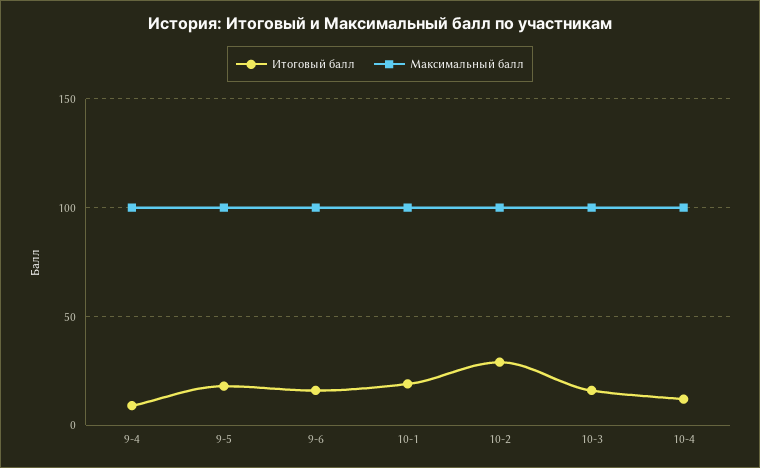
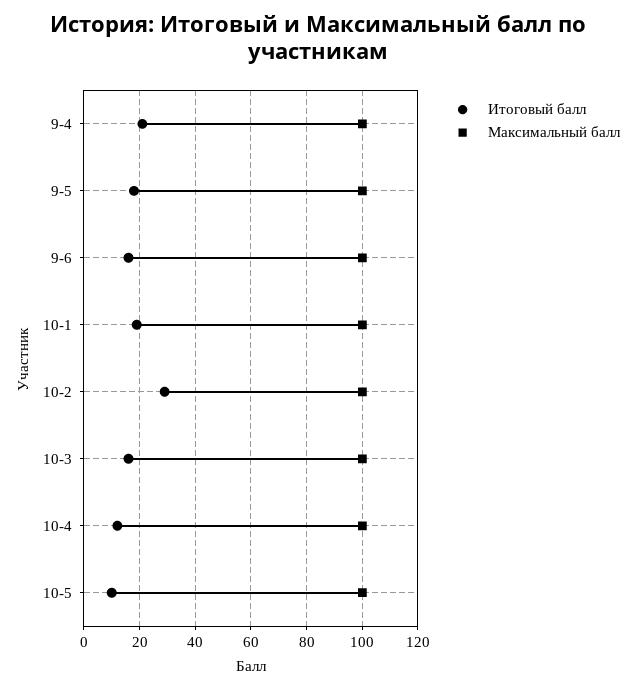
Итоговый балл, 9-4: 10 -> 20
Итоговый балл, 10-5: none -> 10
Максимальный балл, 10-5: none -> 100

